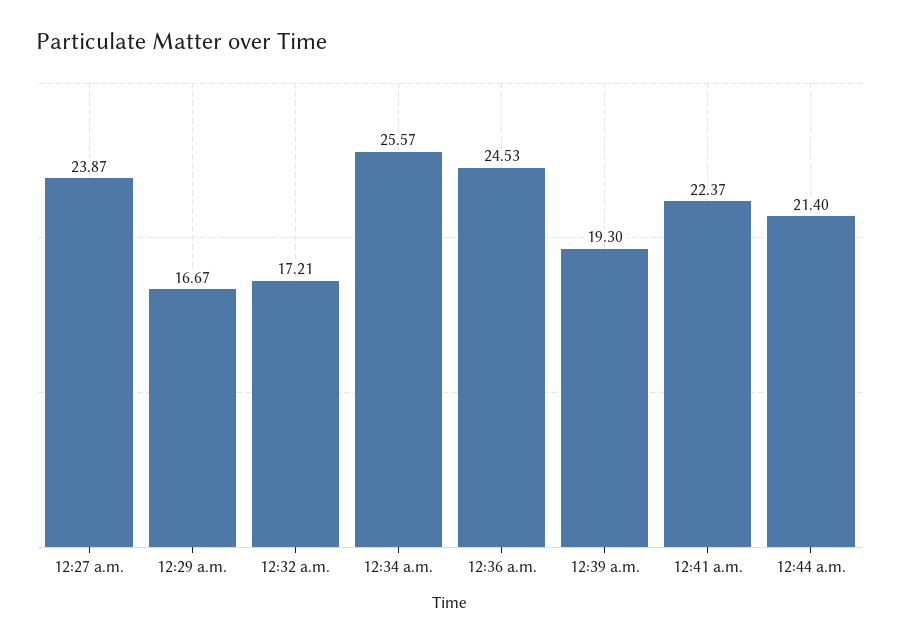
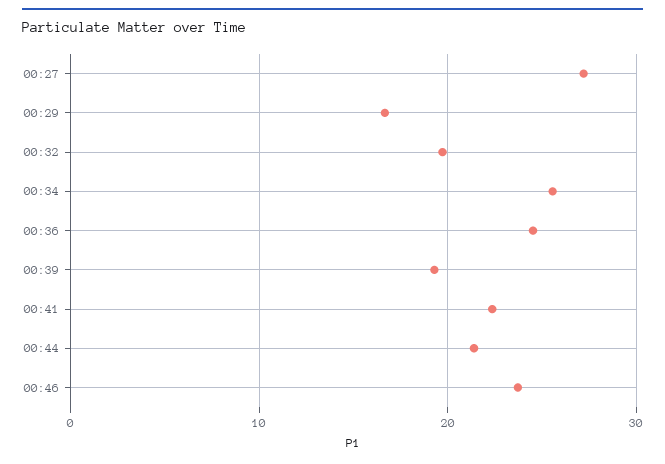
12:27 a.m.: 23.87 -> 27
12:32 a.m.: 17.21 -> 20
00:46: none -> 24

